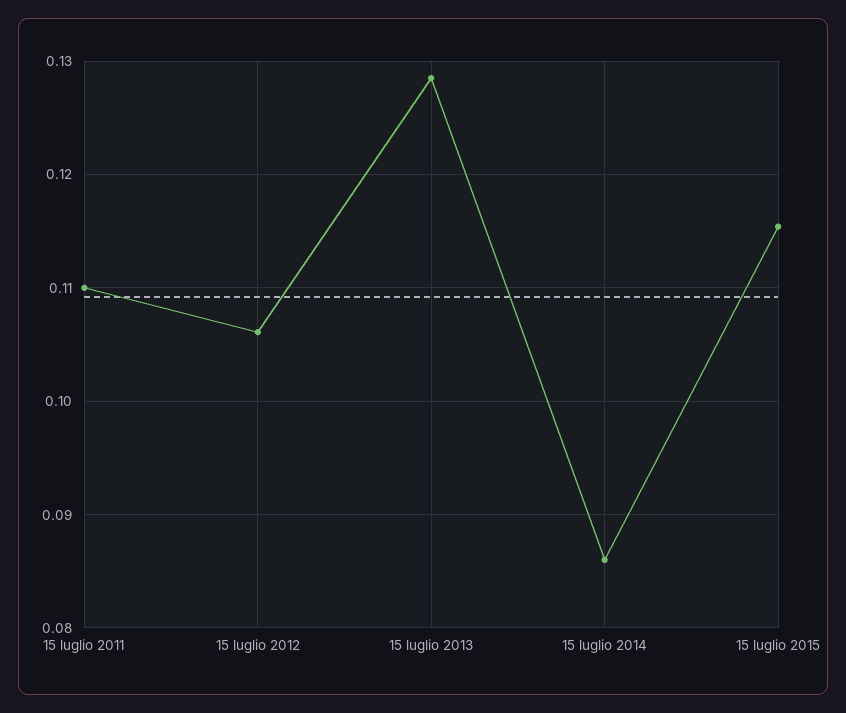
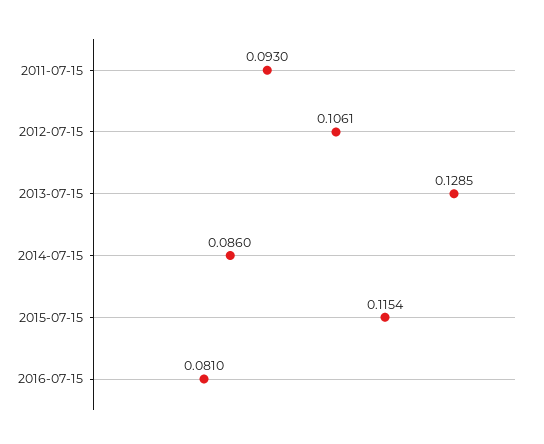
15 luglio 2011: 0.11 -> 0.093
2016-07-15: none -> 0.081

